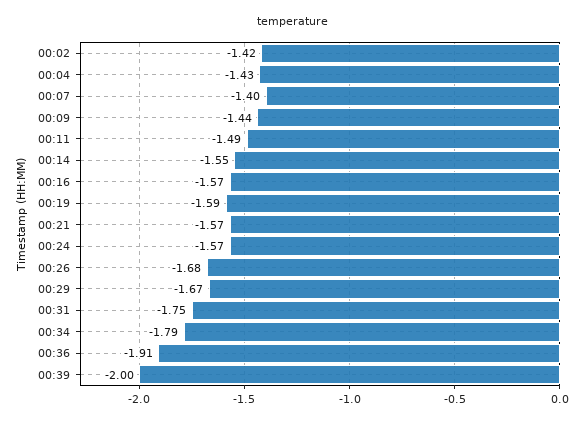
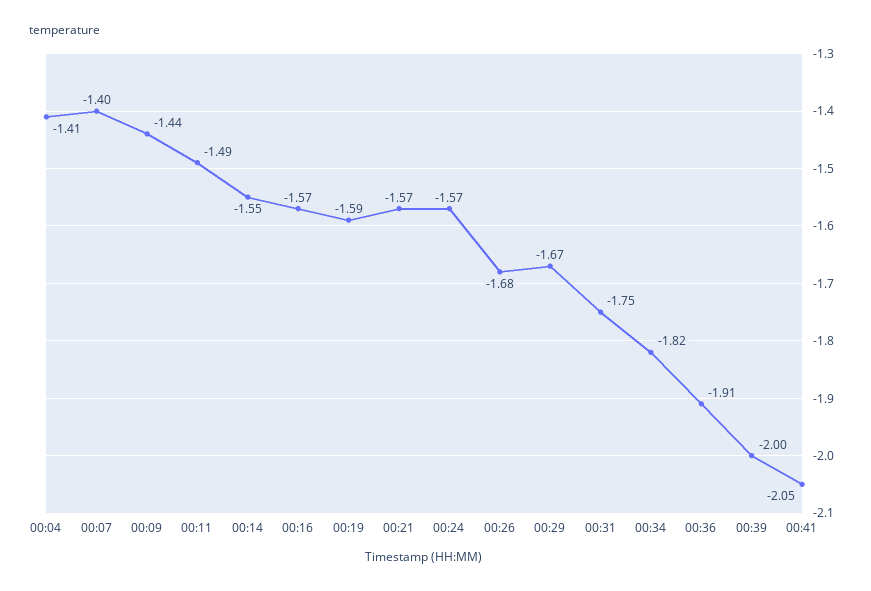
00:02: -1.42 -> none
00:04: -1.43 -> -1.41
00:34: -1.79 -> -1.82
00:41: none -> -2.05

